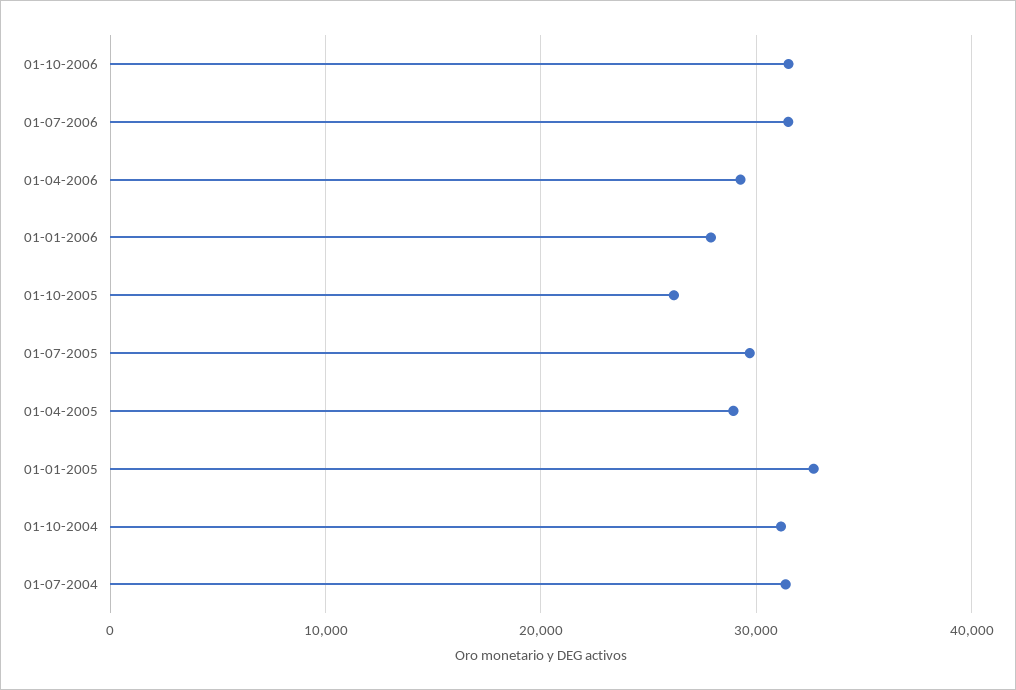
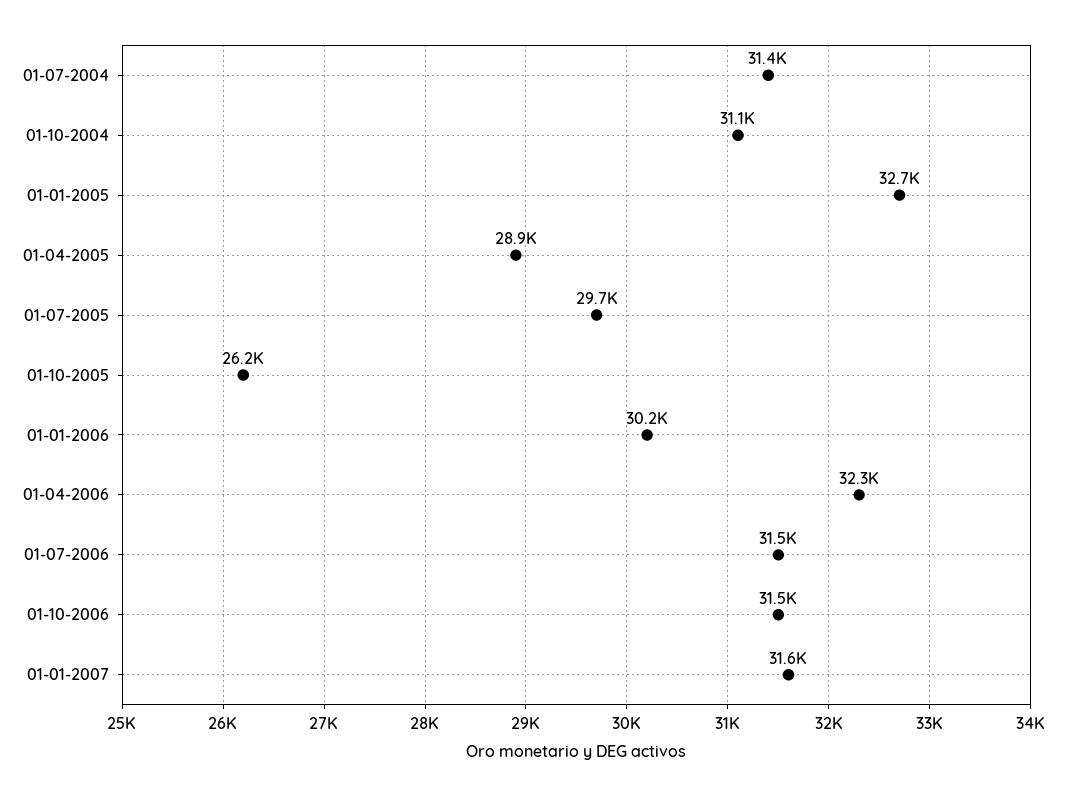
01-04-2006: 29000 -> 32300
01-01-2006: 28000 -> 30200
01-01-2007: none -> 31600

